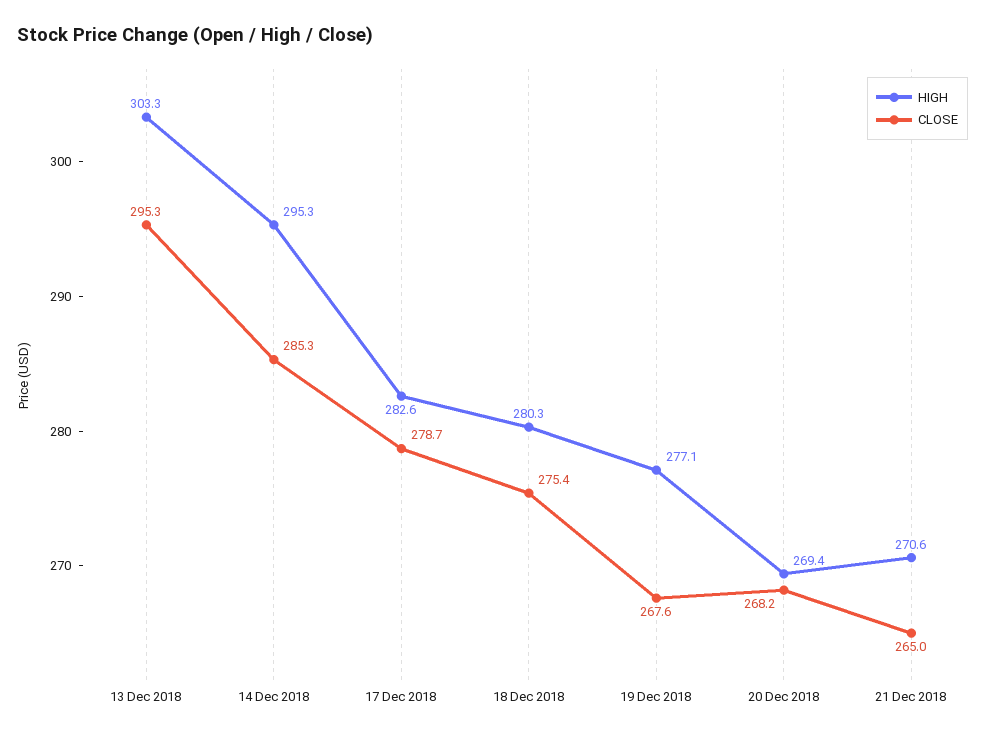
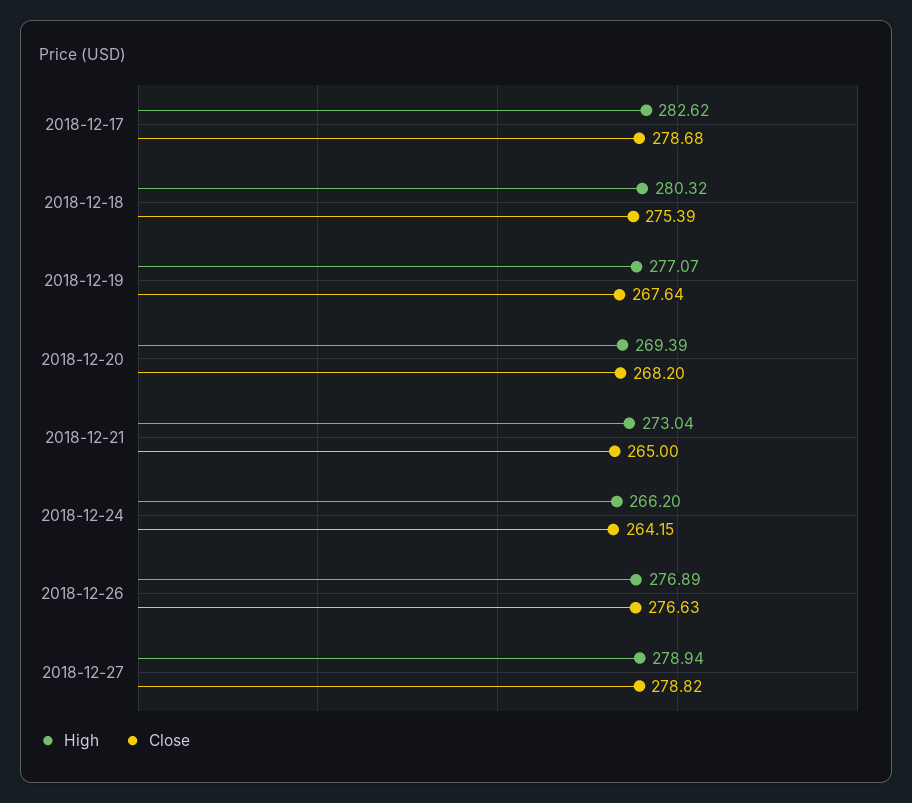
HIGH, 13 Dec 2018: 303.3 -> none
CLOSE, 13 Dec 2018: 295.3 -> none
HIGH, 14 Dec 2018: 295.3 -> none
CLOSE, 14 Dec 2018: 285.3 -> none
HIGH, 21 Dec 2018: 270.6 -> 273.04
HIGH, 2018-12-24: none -> 266.2
CLOSE, 2018-12-24: none -> 264.15
HIGH, 2018-12-26: none -> 276.89
CLOSE, 2018-12-26: none -> 276.63
HIGH, 2018-12-27: none -> 278.94
CLOSE, 2018-12-27: none -> 278.82

